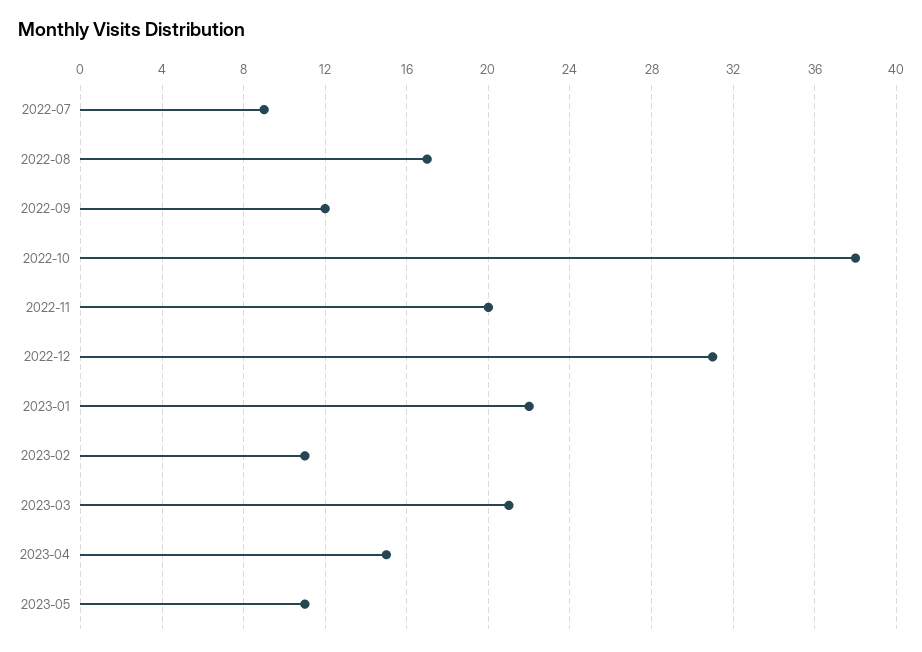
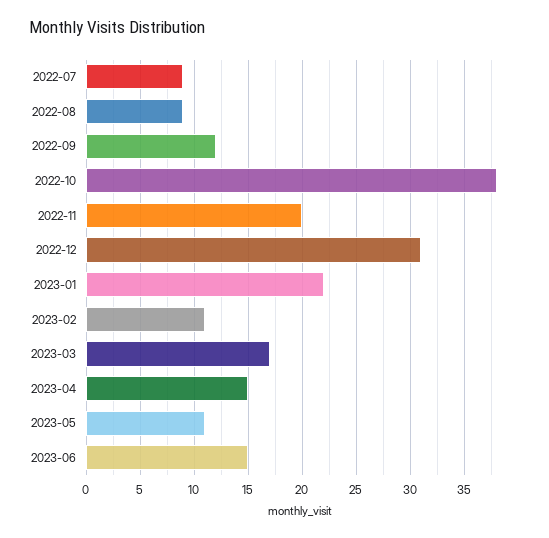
2022-08: 17 -> 9
2023-03: 21 -> 17
2023-06: none -> 15

